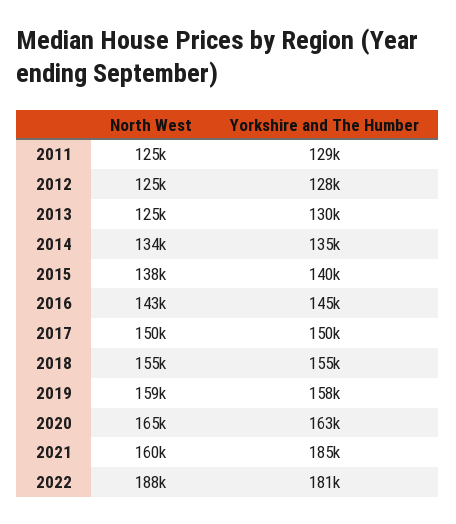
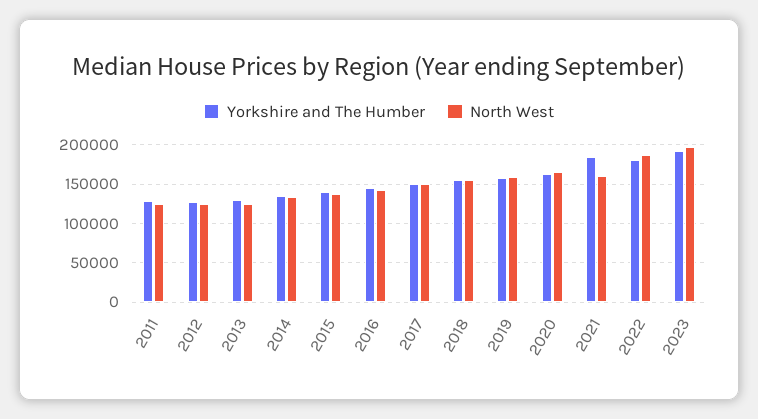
Yorkshire and The Humber, 2023: none -> 190000
North West, 2023: none -> 200000

